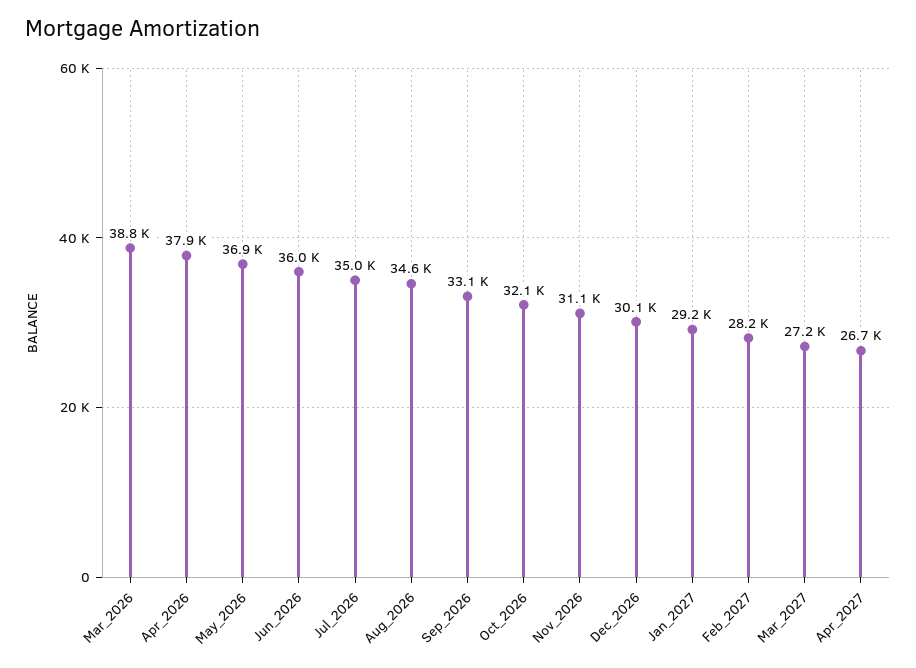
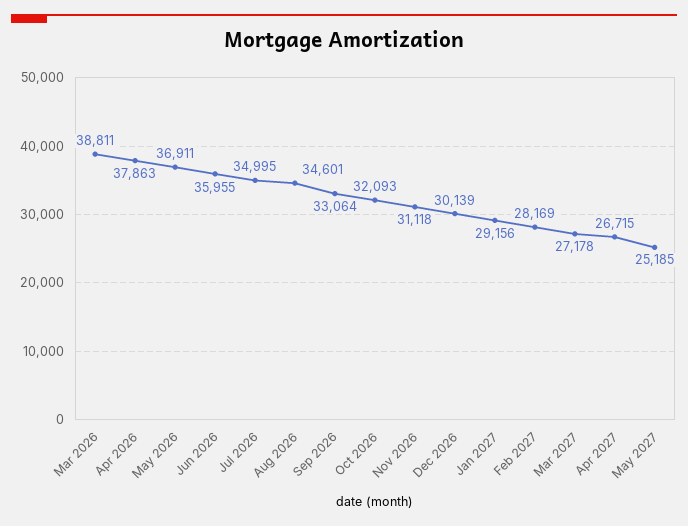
May 2027: none -> 25185

